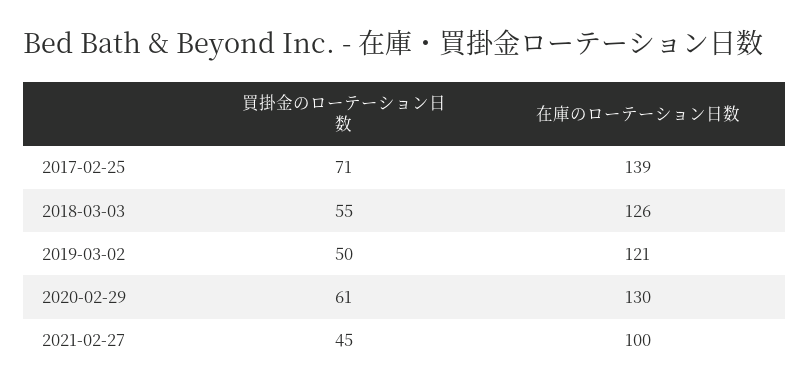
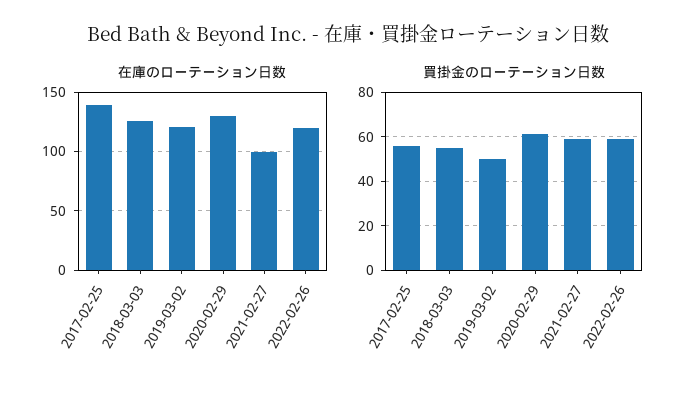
買掛金のローテーション日数, 2017-02-25: 71 -> 55
買掛金のローテーション日数, 2021-02-27: 45 -> 60
在庫のローテーション日数, 2022-02-26: none -> 120
買掛金のローテーション日数, 2022-02-26: none -> 60

